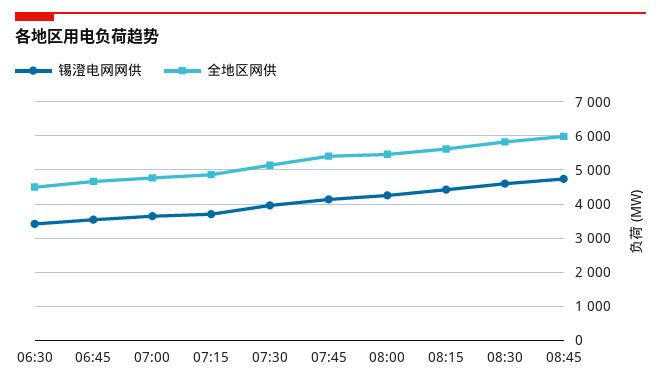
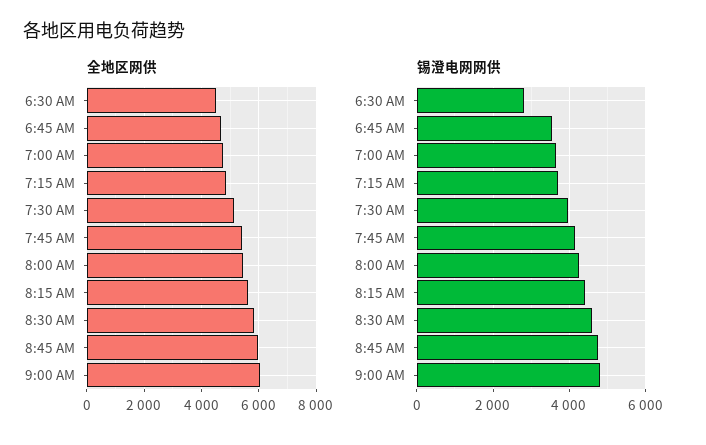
锡澄电网网供, 06:30: 3400 -> 2800
全地区网供, 9:00 AM: none -> 6000
锡澄电网网供, 9:00 AM: none -> 4800

